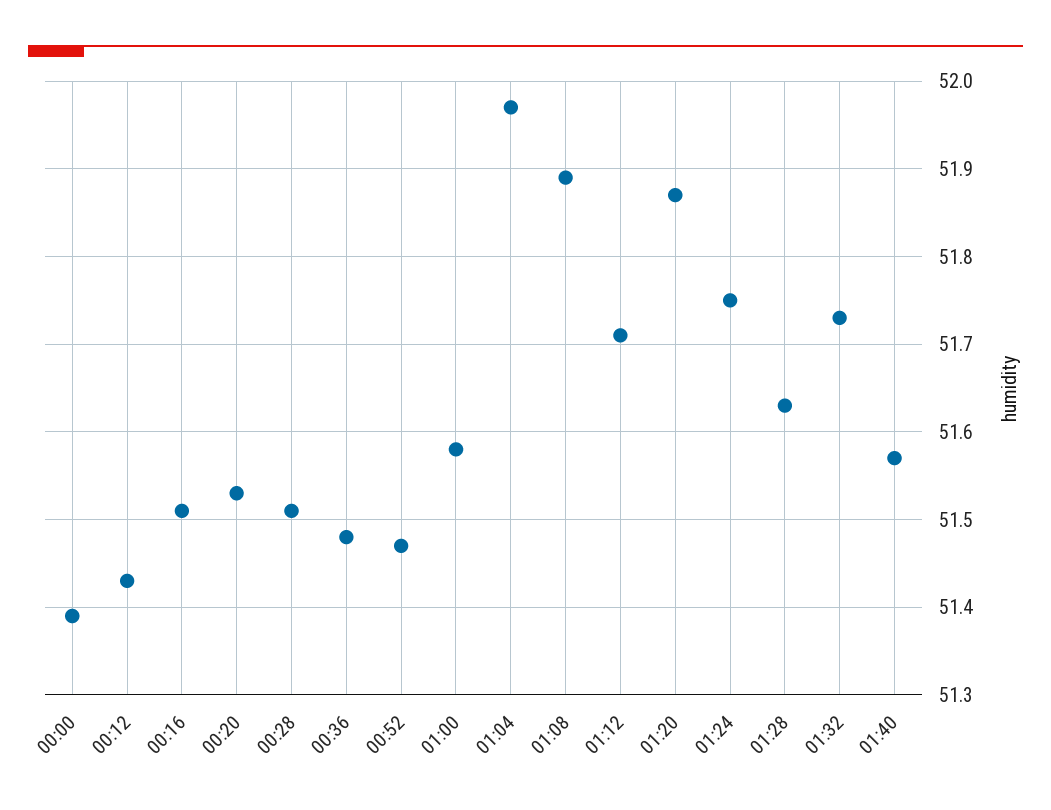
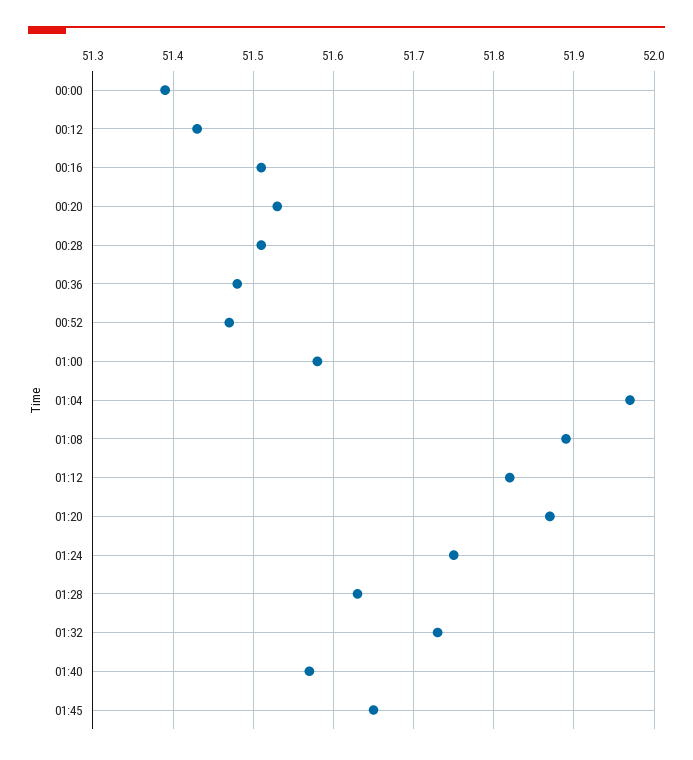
01:12: 51.71 -> 51.82
01:45: none -> 51.65

